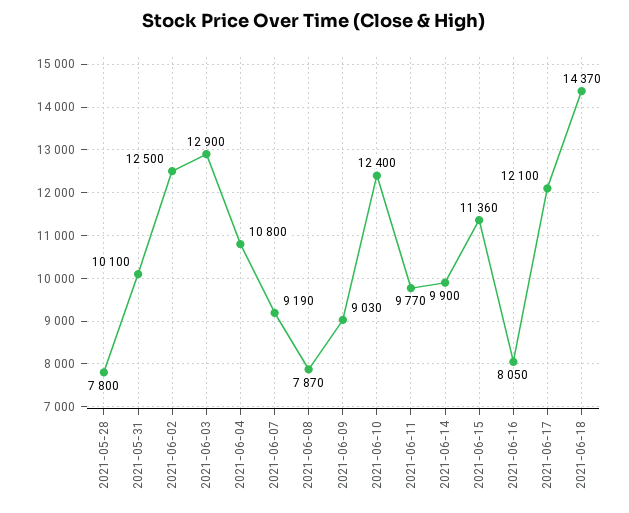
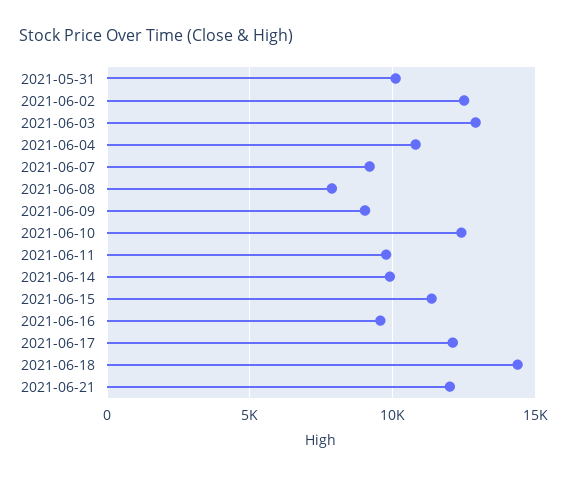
2021-05-28: 7800 -> none
2021-06-16: 8050 -> 9500
2021-06-21: none -> 12000

